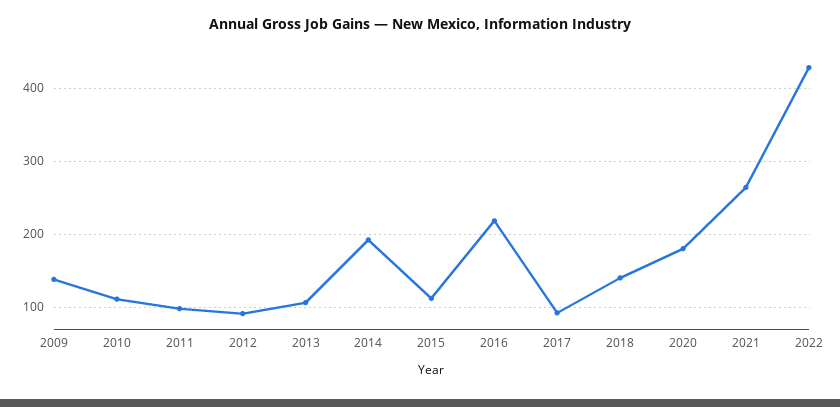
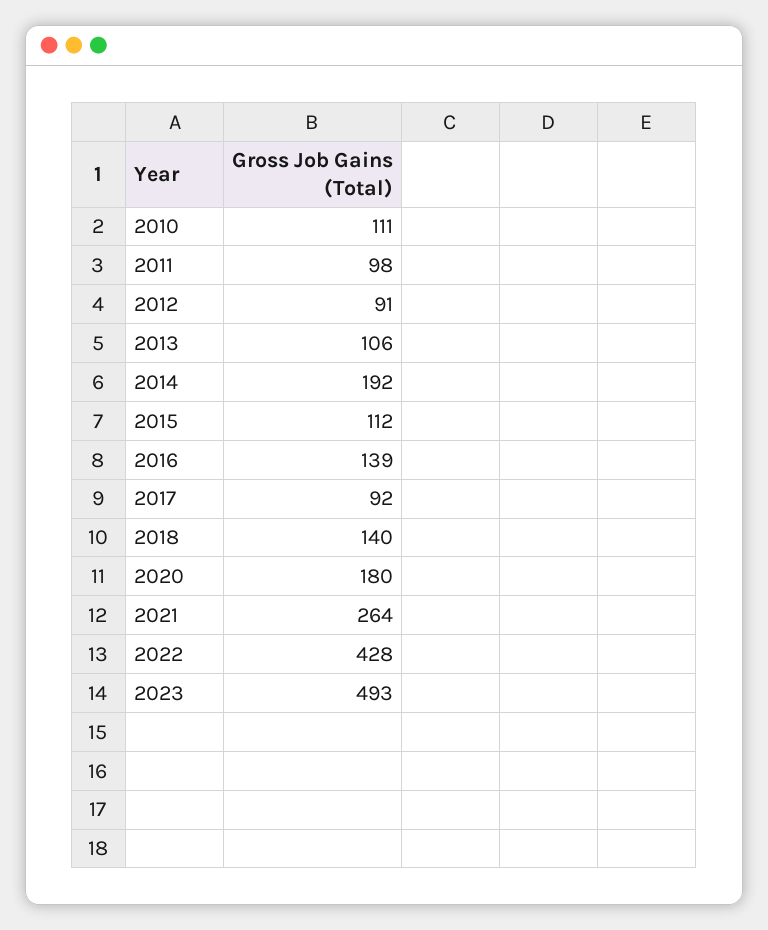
2009: 140 -> none
2016: 220 -> 139
2023: none -> 493

